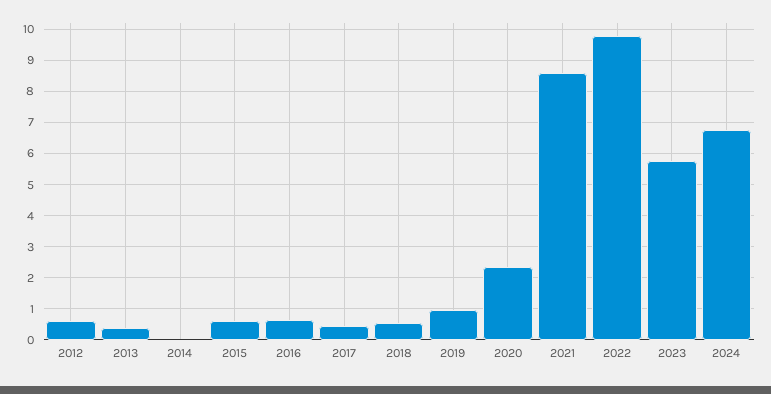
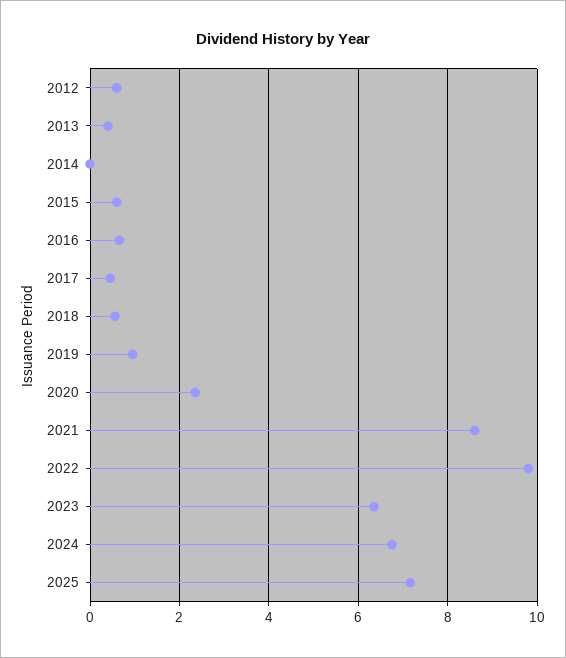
2023: 5.8 -> 6.4
2025: none -> 7.2

